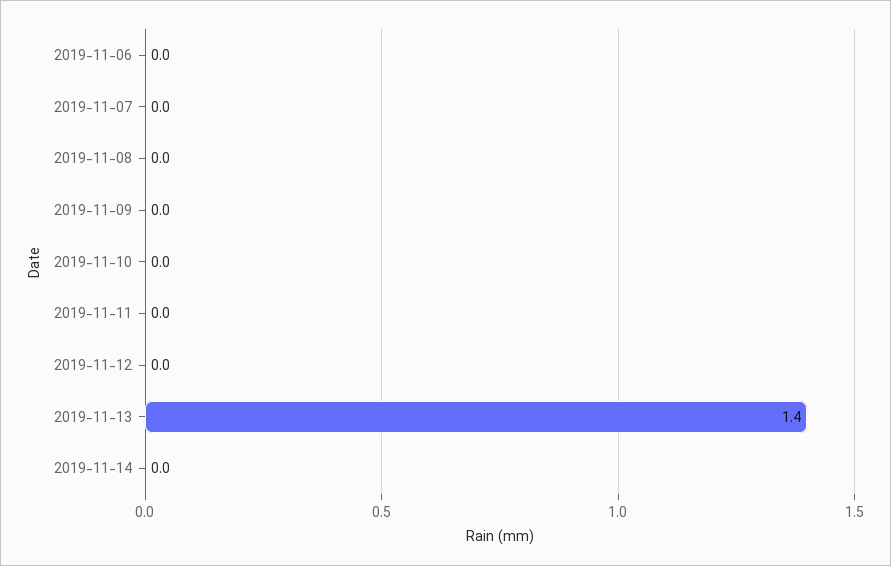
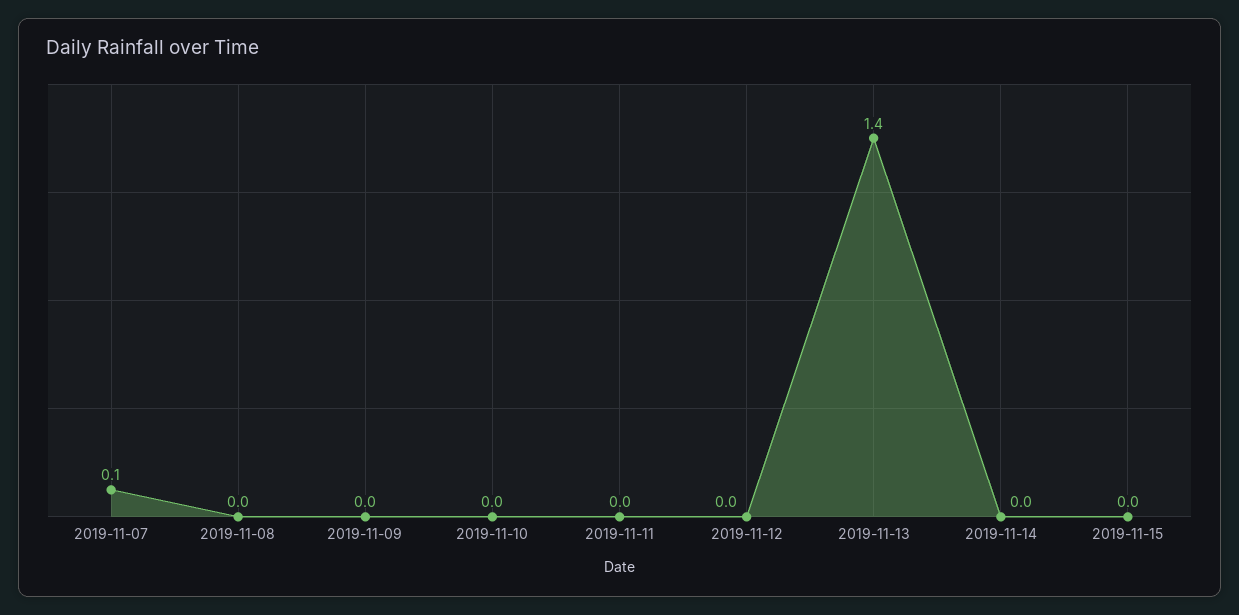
2019-11-06: 0 -> none
2019-11-07: 0 -> 0.1
2019-11-15: none -> 0

